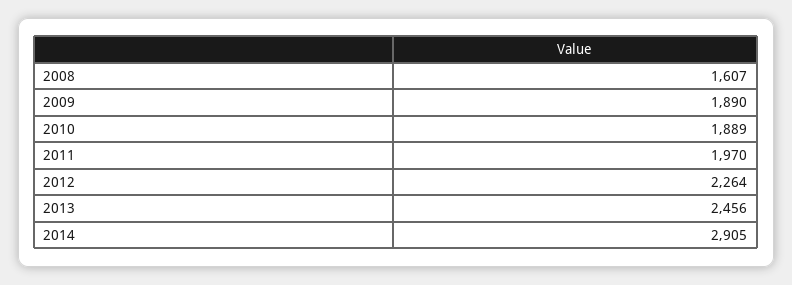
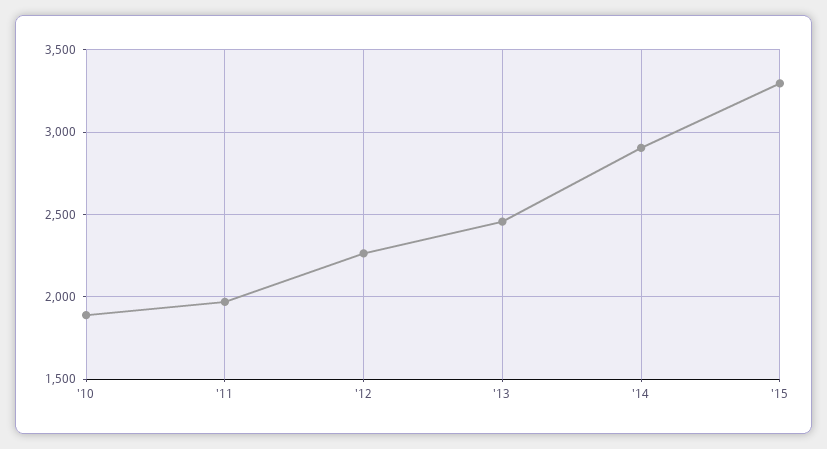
2008: 1607 -> none
2009: 1890 -> none
'15: none -> 3300

